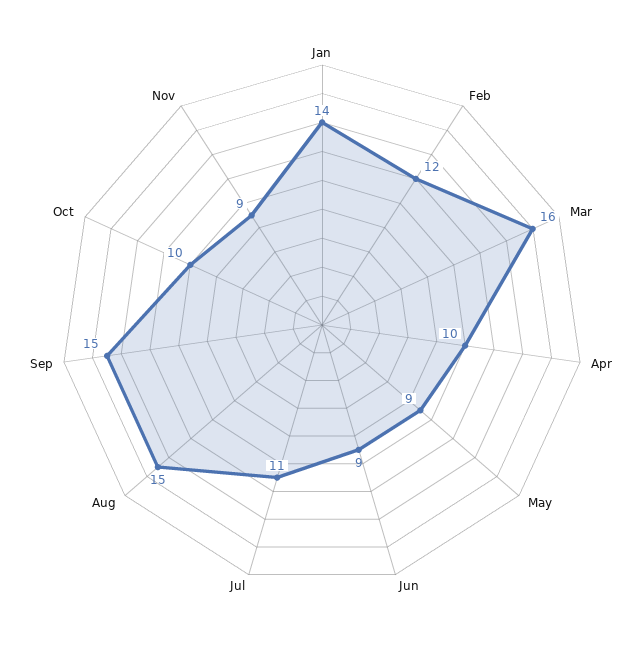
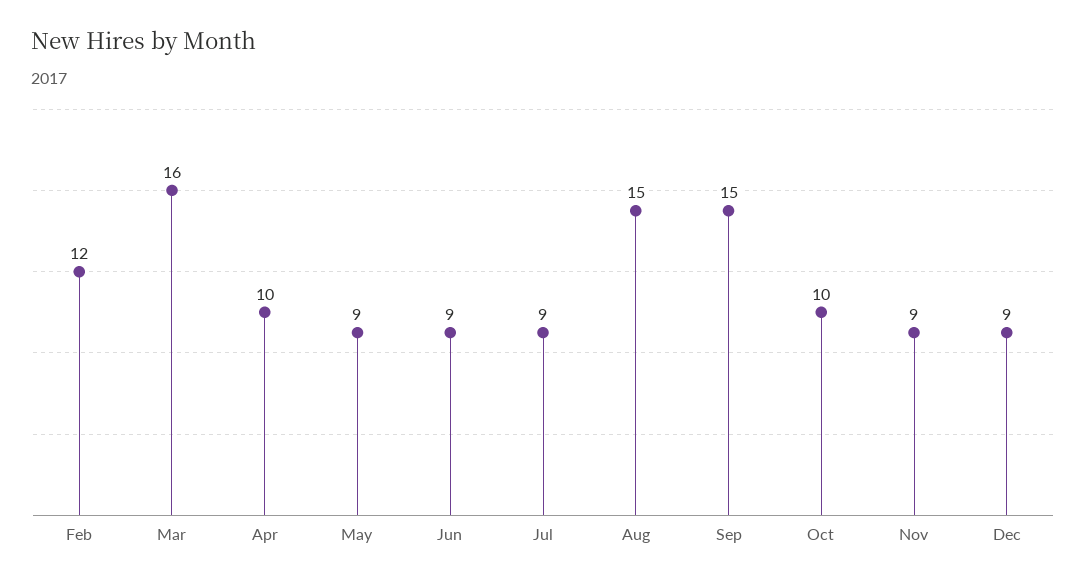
Jan: 14 -> none
Jul: 11 -> 9
Dec: none -> 9

